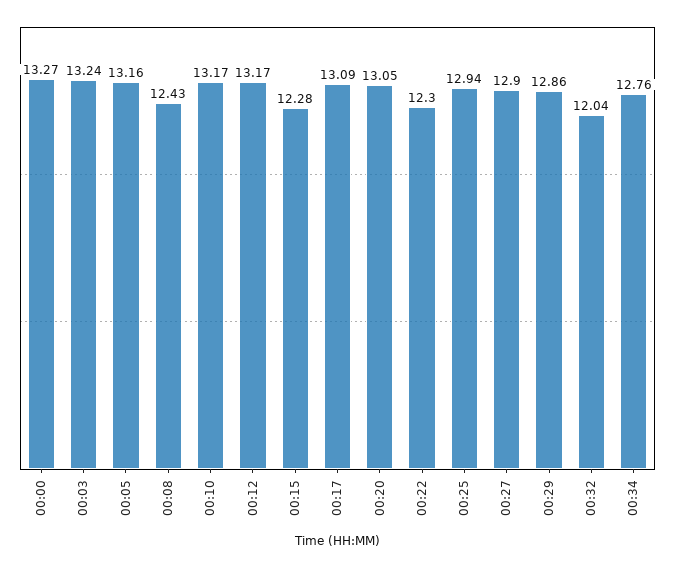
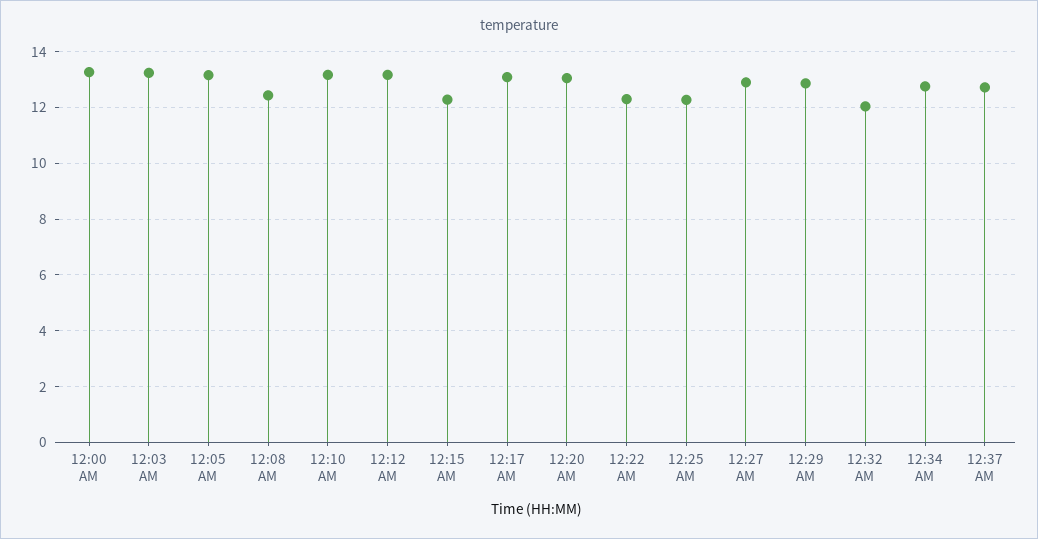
00:25: 12.94 -> 12.25
12:37 AM: none -> 12.75

